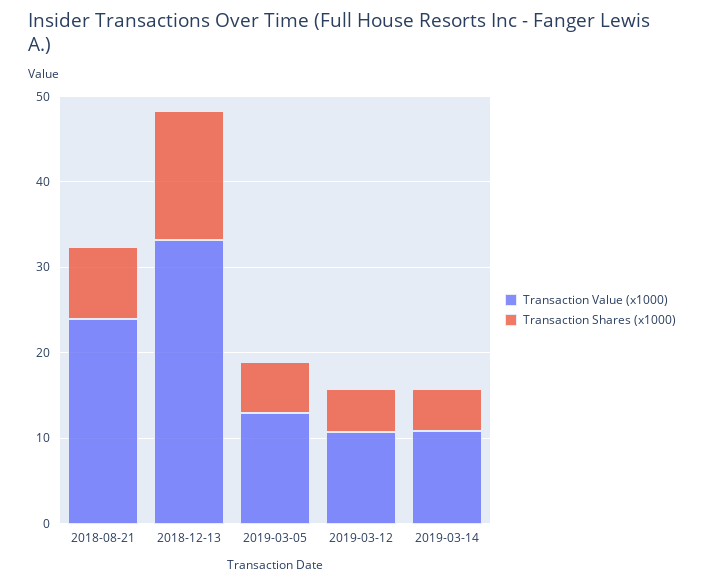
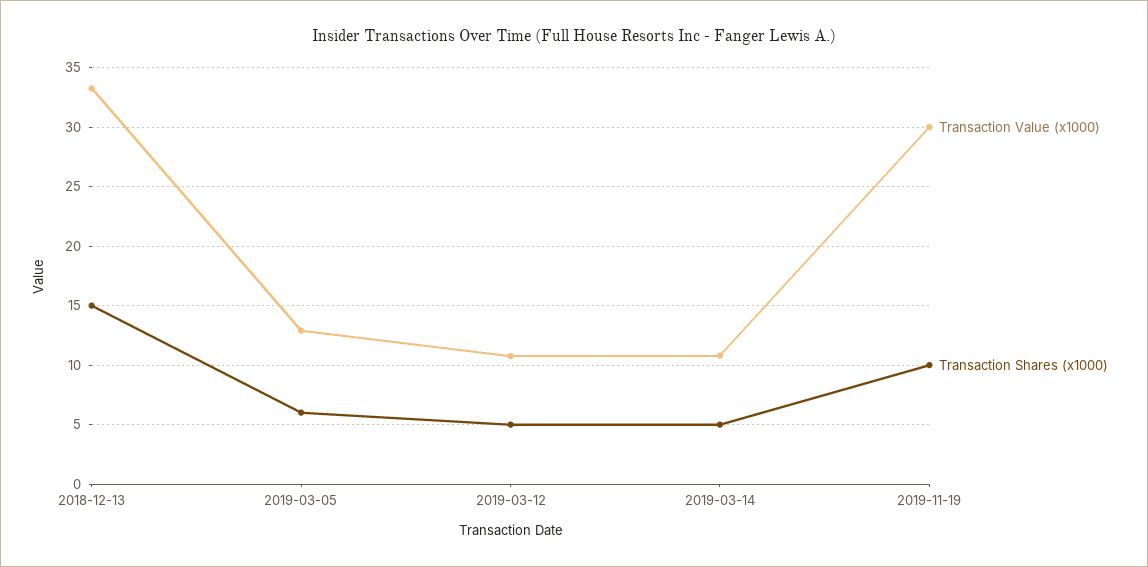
Transaction Value (x1000), 2018-08-21: 24 -> none
Transaction Shares (x1000), 2018-08-21: 8 -> none
Transaction Value (x1000), 2019-11-19: none -> 30
Transaction Shares (x1000), 2019-11-19: none -> 10

